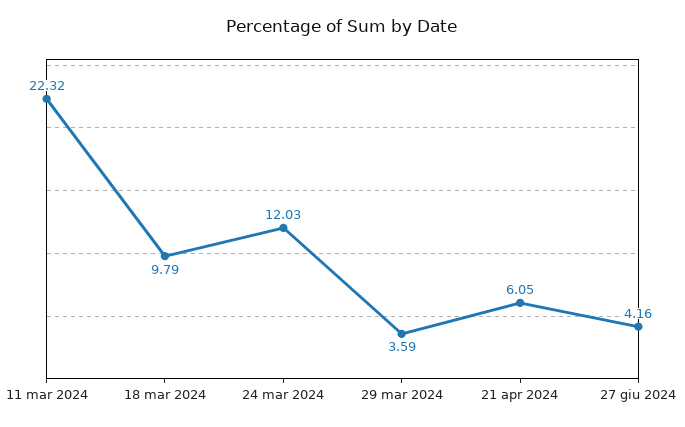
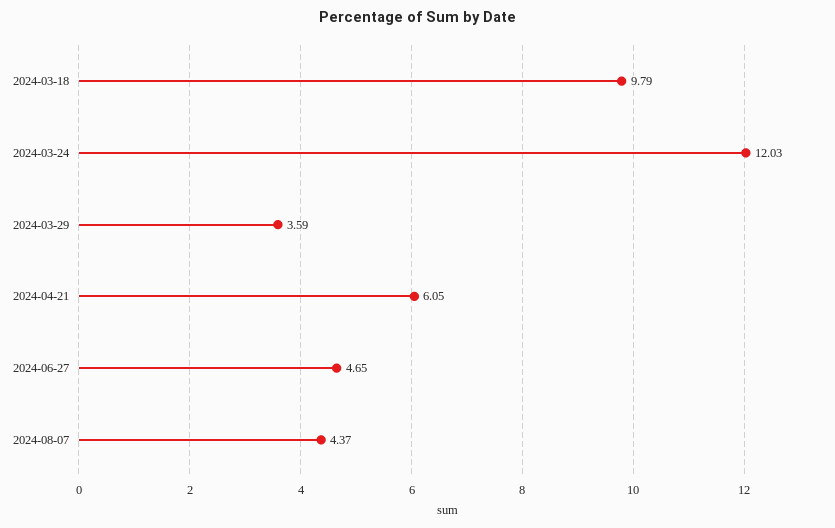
11 mar 2024: 22.32 -> none
27 giu 2024: 4.16 -> 4.65
2024-08-07: none -> 4.37

